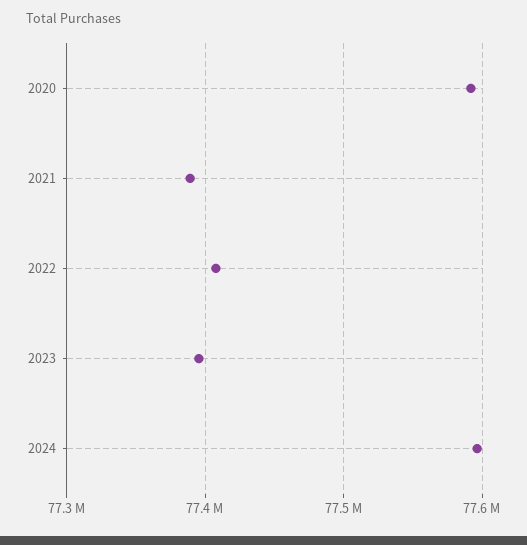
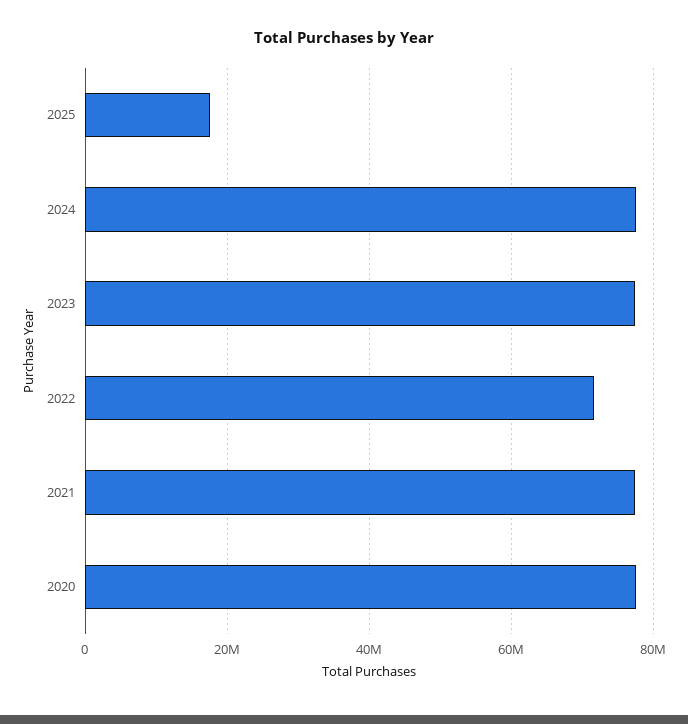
2022: 77410000 -> 72000000
2025: none -> 18000000

